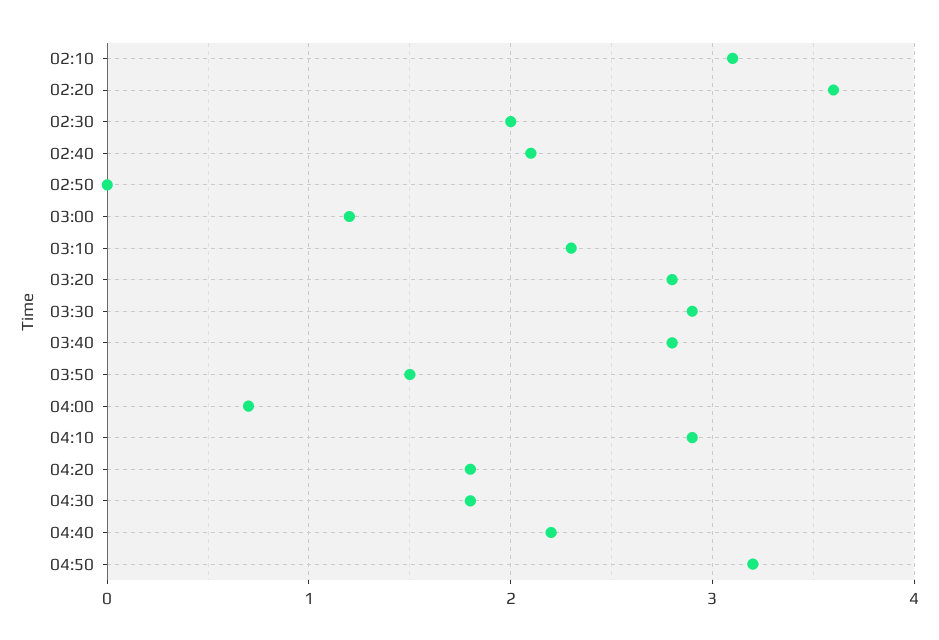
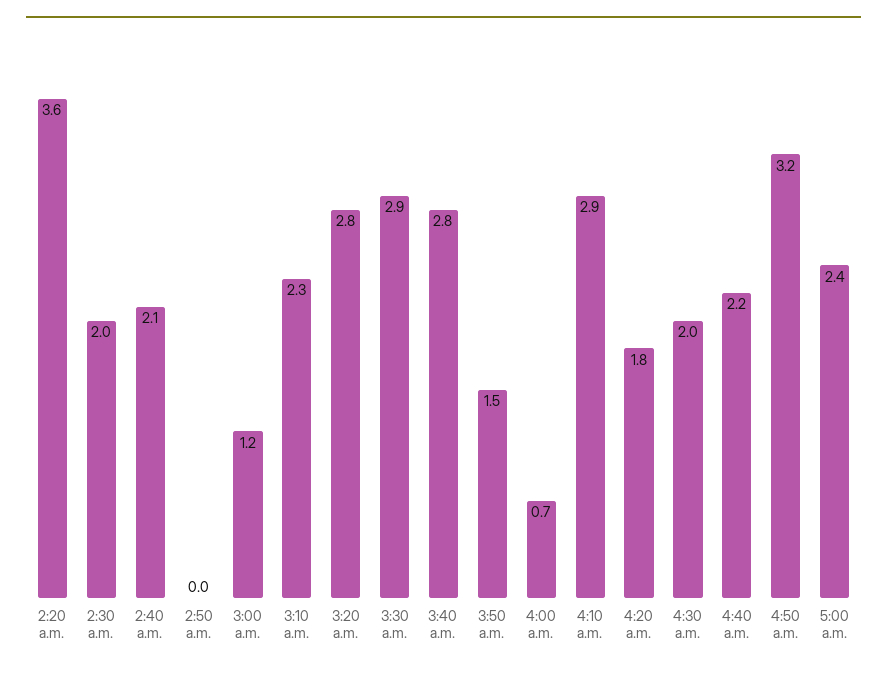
02:10: 3.1 -> none
04:30: 1.8 -> 2
5:00 a.m.: none -> 2.4

